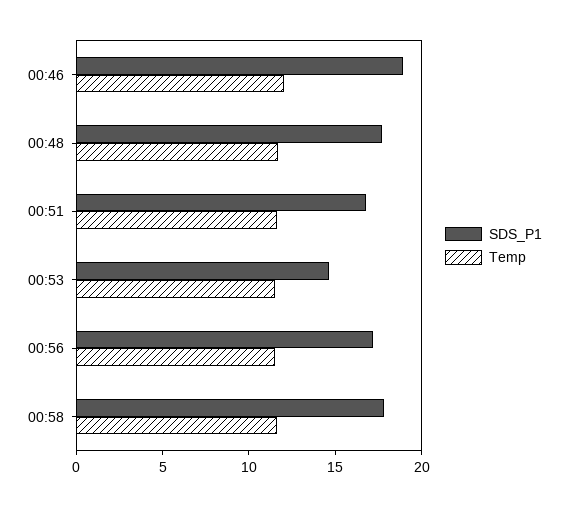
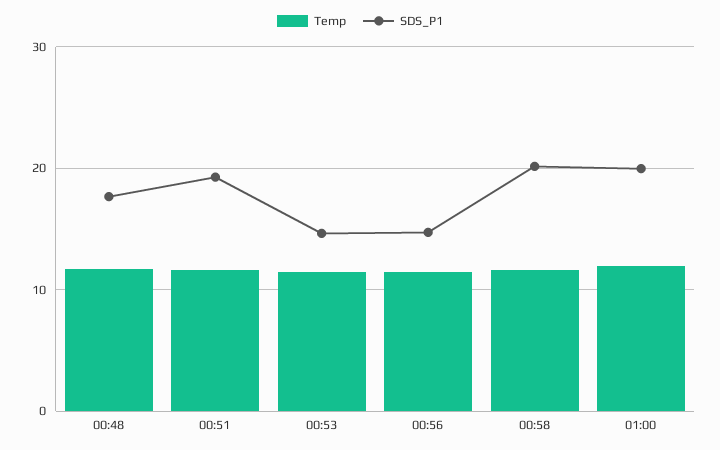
SDS_P1, 00:46: 19 -> none
Temp, 00:46: 12 -> none
SDS_P1, 00:51: 17 -> 19
SDS_P1, 00:56: 17 -> 15
SDS_P1, 00:58: 18 -> 20
Temp, 01:00: none -> 12
SDS_P1, 01:00: none -> 20

